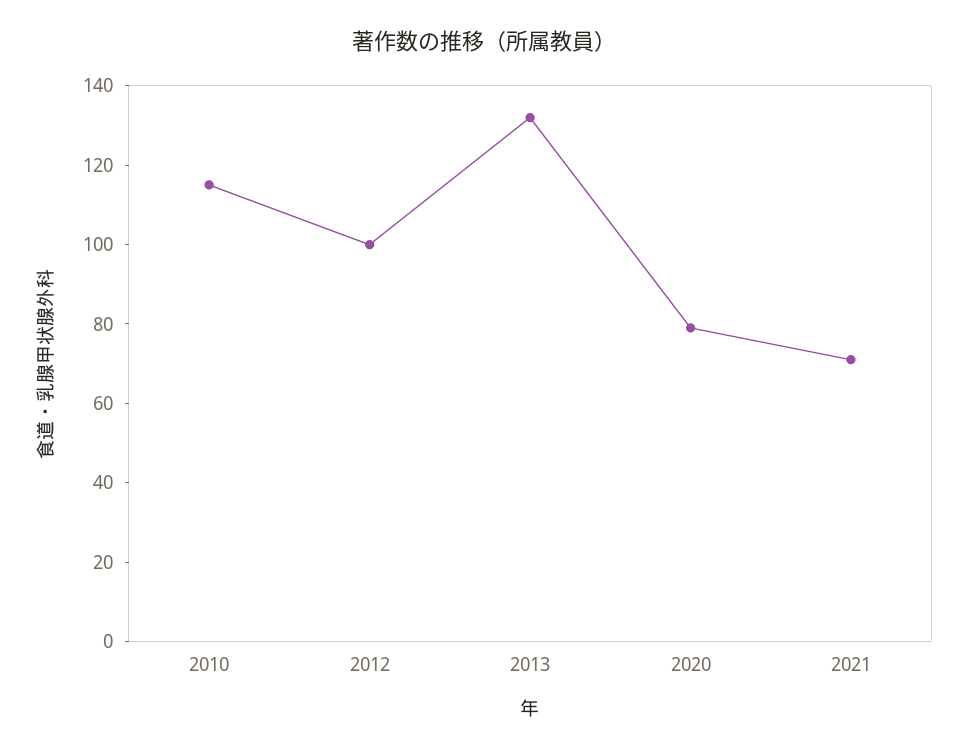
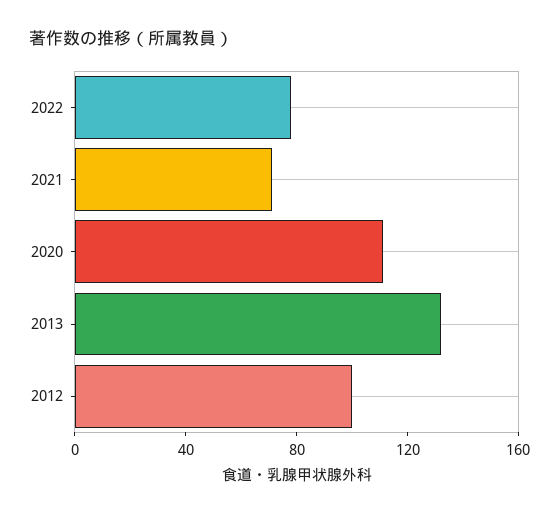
2010: 115 -> none
2020: 80 -> 110
2022: none -> 80

